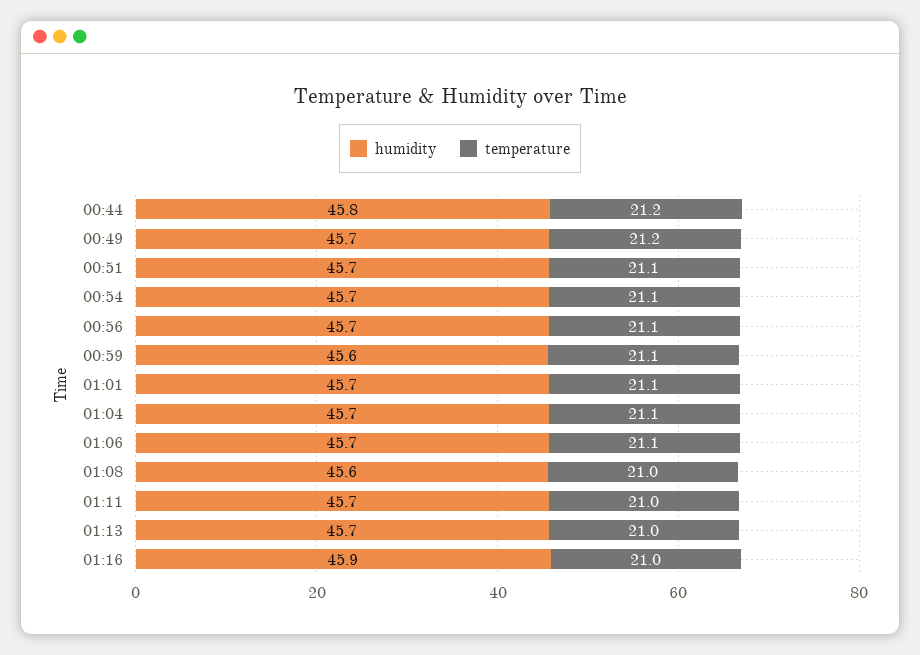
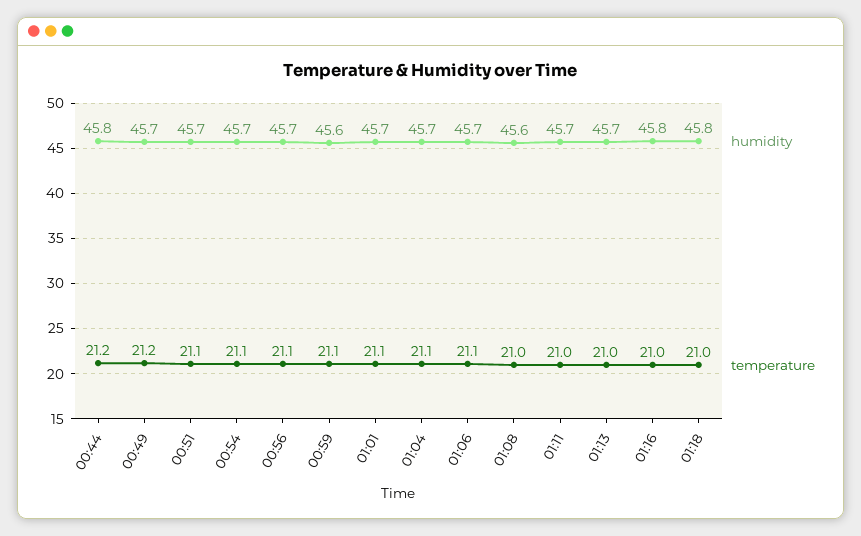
humidity, 01:16: 45.9 -> 45.8
humidity, 01:18: none -> 45.8
temperature, 01:18: none -> 21

